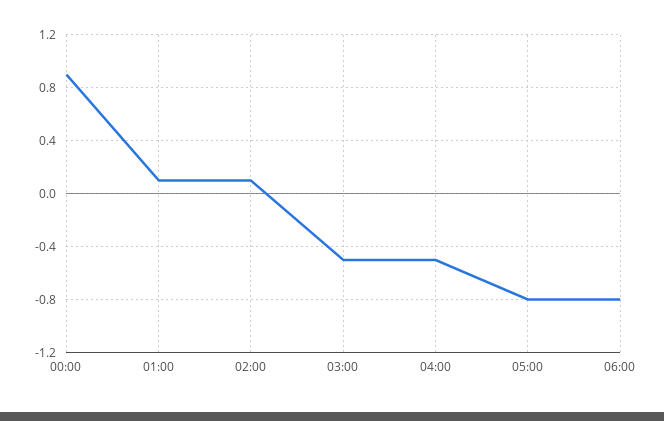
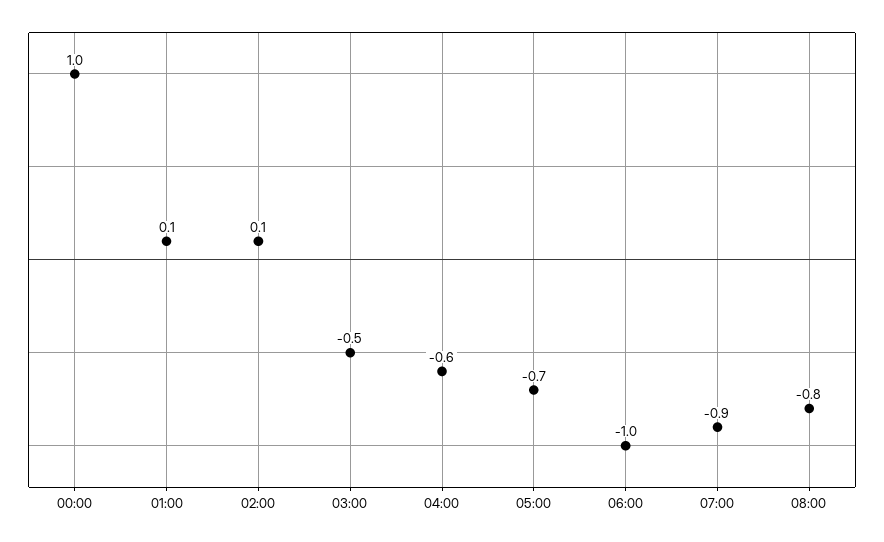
00:00: 0.9 -> 1
04:00: -0.5 -> -0.6
05:00: -0.8 -> -0.7
06:00: -0.8 -> -1
07:00: none -> -0.9
08:00: none -> -0.8

